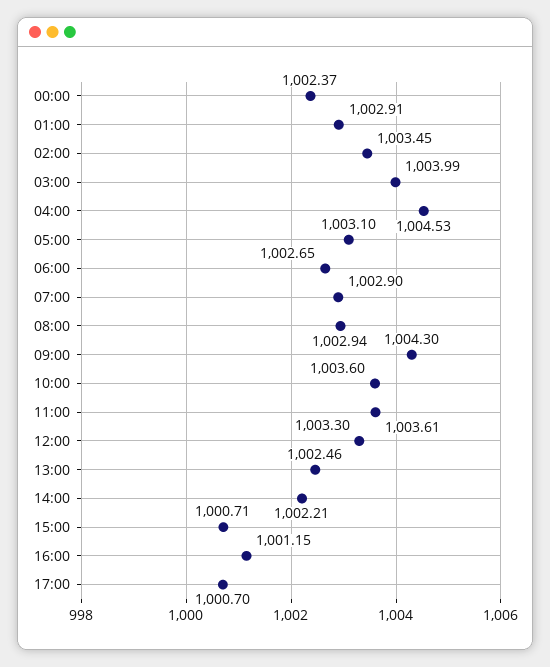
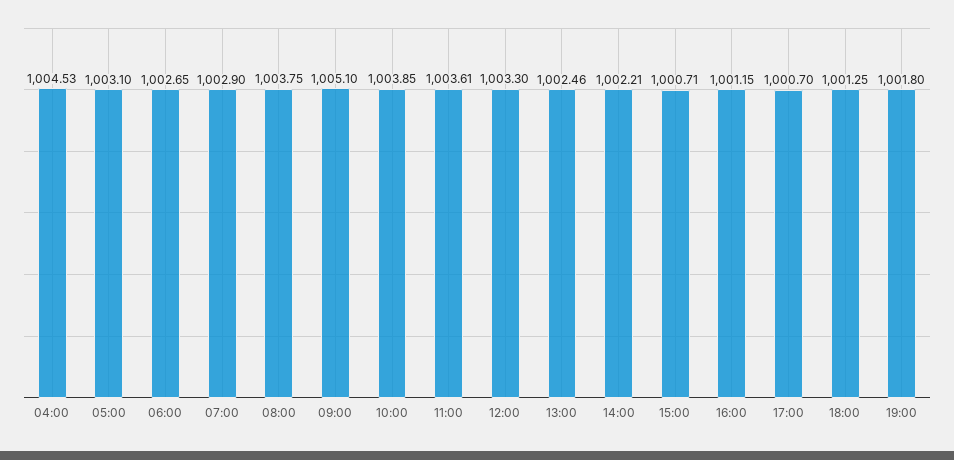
00:00: 1002.37 -> none
01:00: 1002.91 -> none
02:00: 1003.45 -> none
03:00: 1003.99 -> none
08:00: 1002.94 -> 1003.75
09:00: 1004.3 -> 1005.1
10:00: 1003.6 -> 1003.85
18:00: none -> 1001.25
19:00: none -> 1001.8

